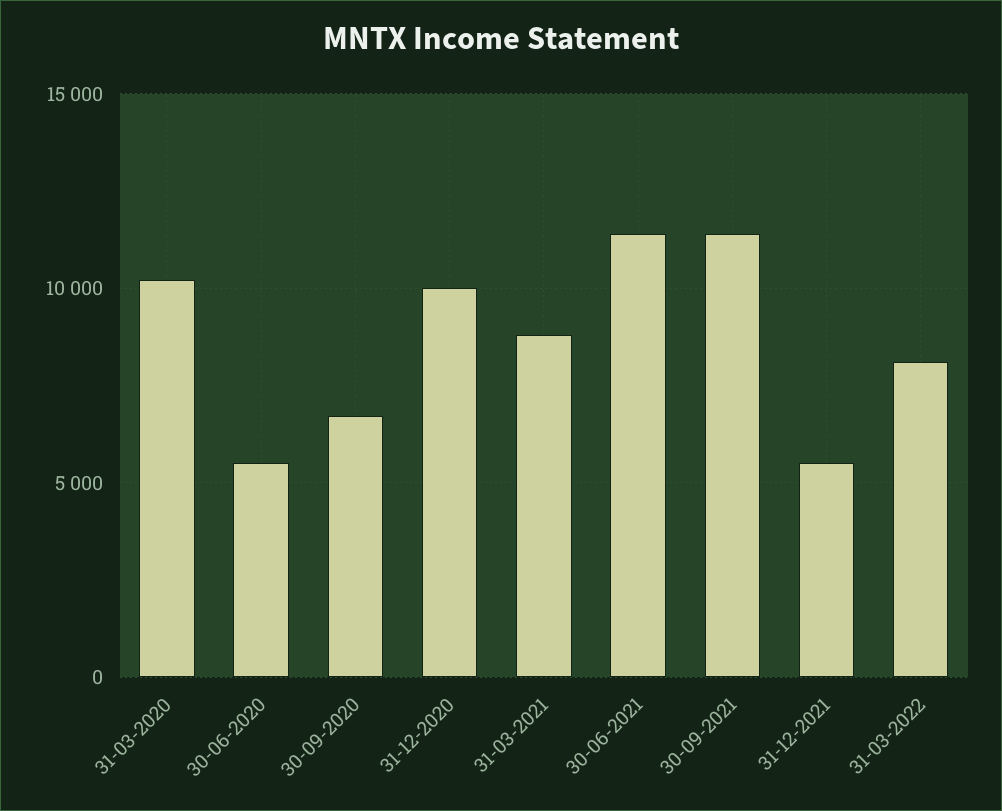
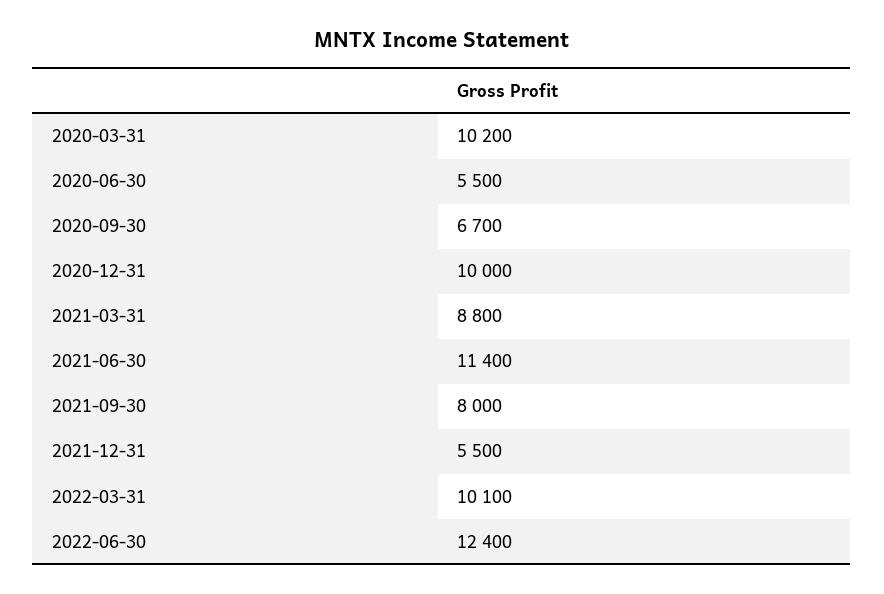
30-09-2021: 11500 -> 8000
31-03-2022: 8000 -> 10100
2022-06-30: none -> 12400

